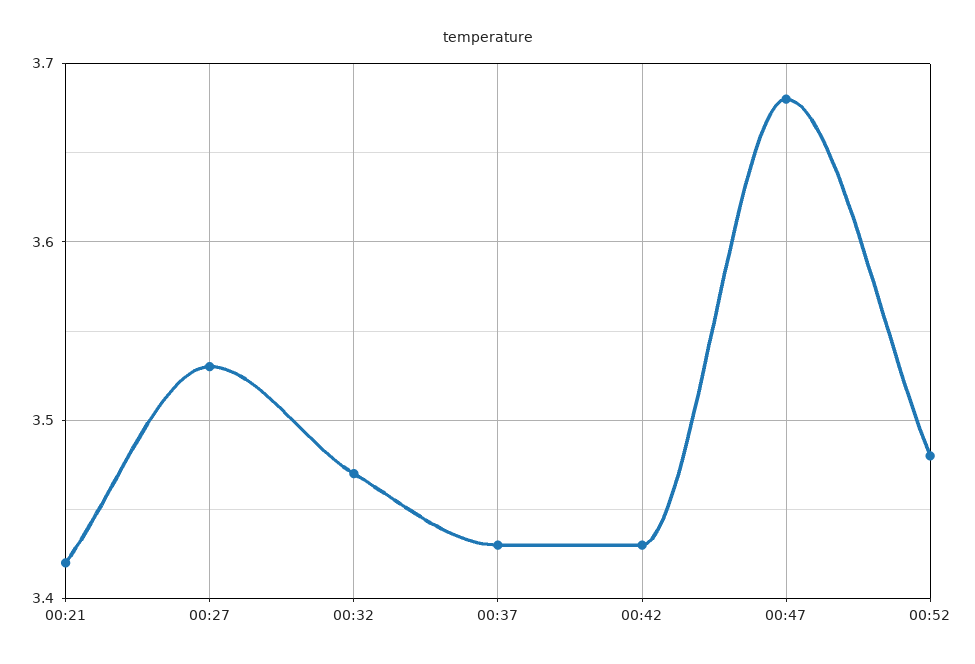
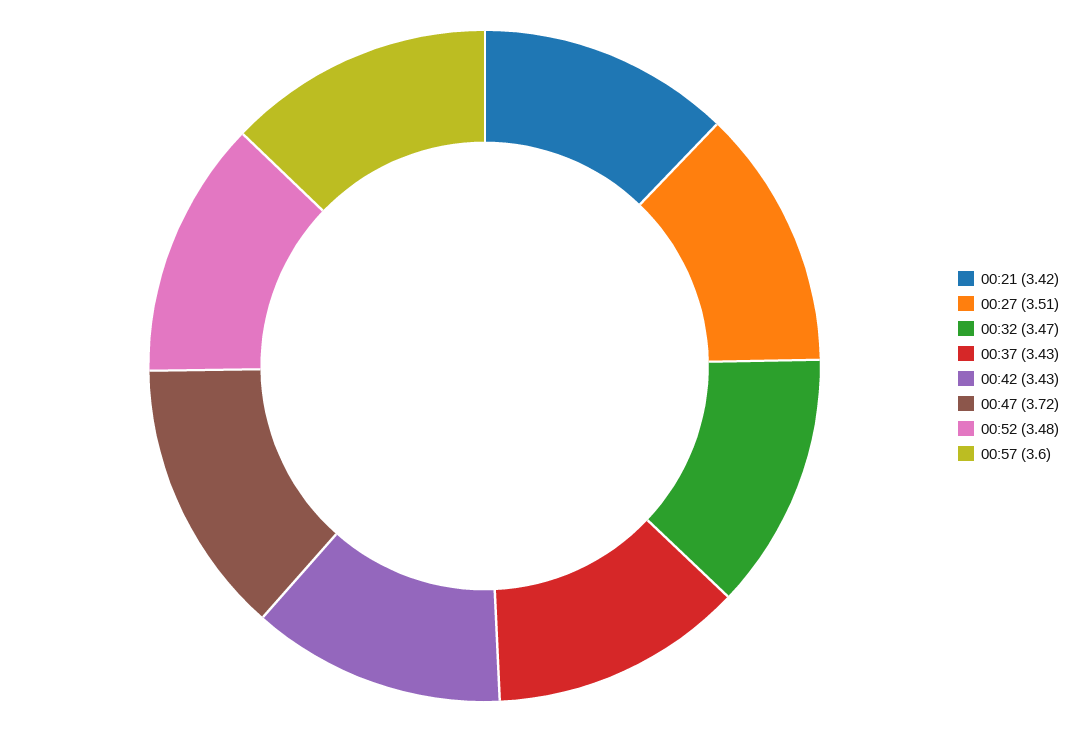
00:27: 3.53 -> 3.51
00:47: 3.68 -> 3.72
00:57: none -> 3.6

